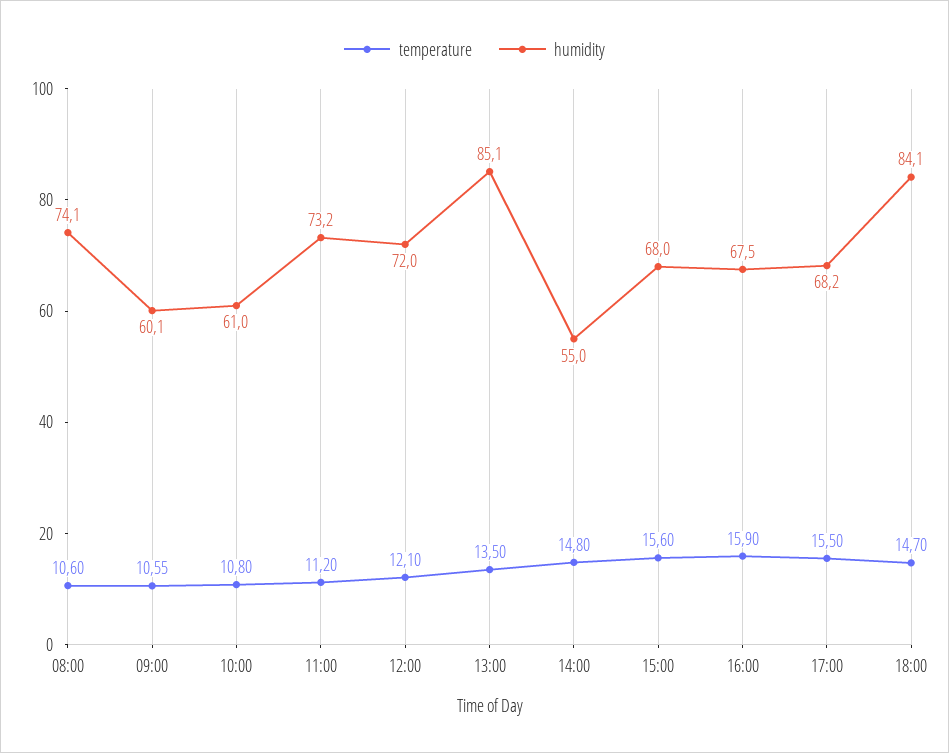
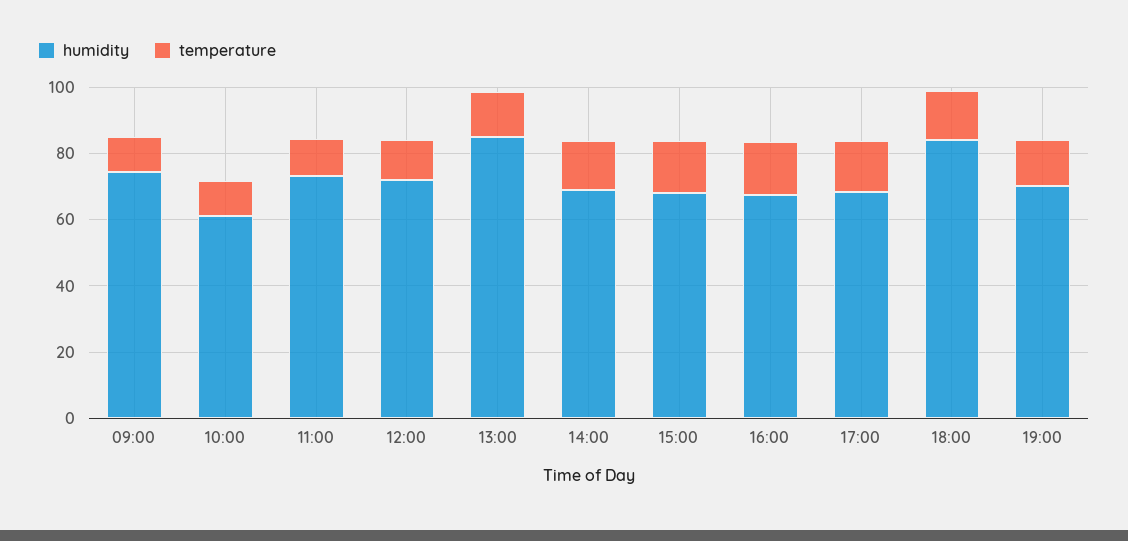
temperature, 08:00: 10.6 -> none
humidity, 08:00: 74.1 -> none
humidity, 09:00: 60.1 -> 75
humidity, 14:00: 55 -> 70
humidity, 19:00: none -> 70
temperature, 19:00: none -> 15

